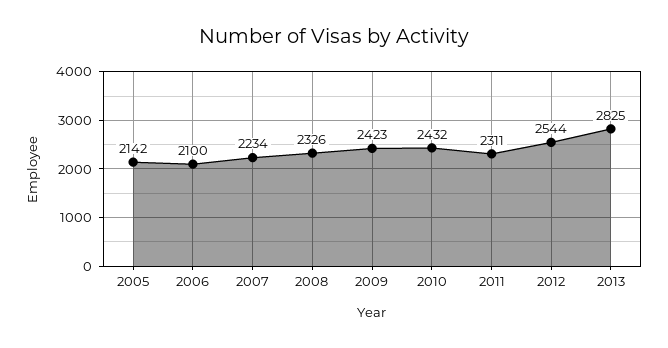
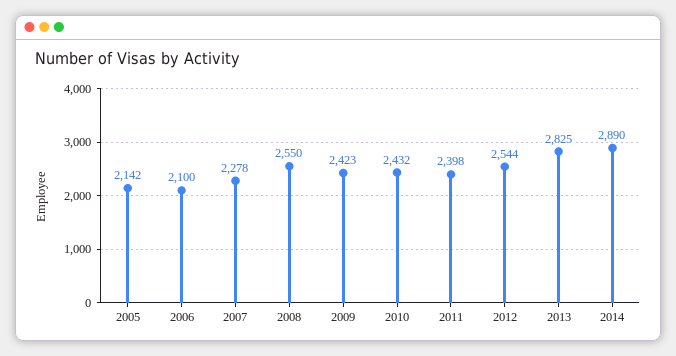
2007: 2234 -> 2278
2008: 2326 -> 2550
2011: 2311 -> 2398
2014: none -> 2890

